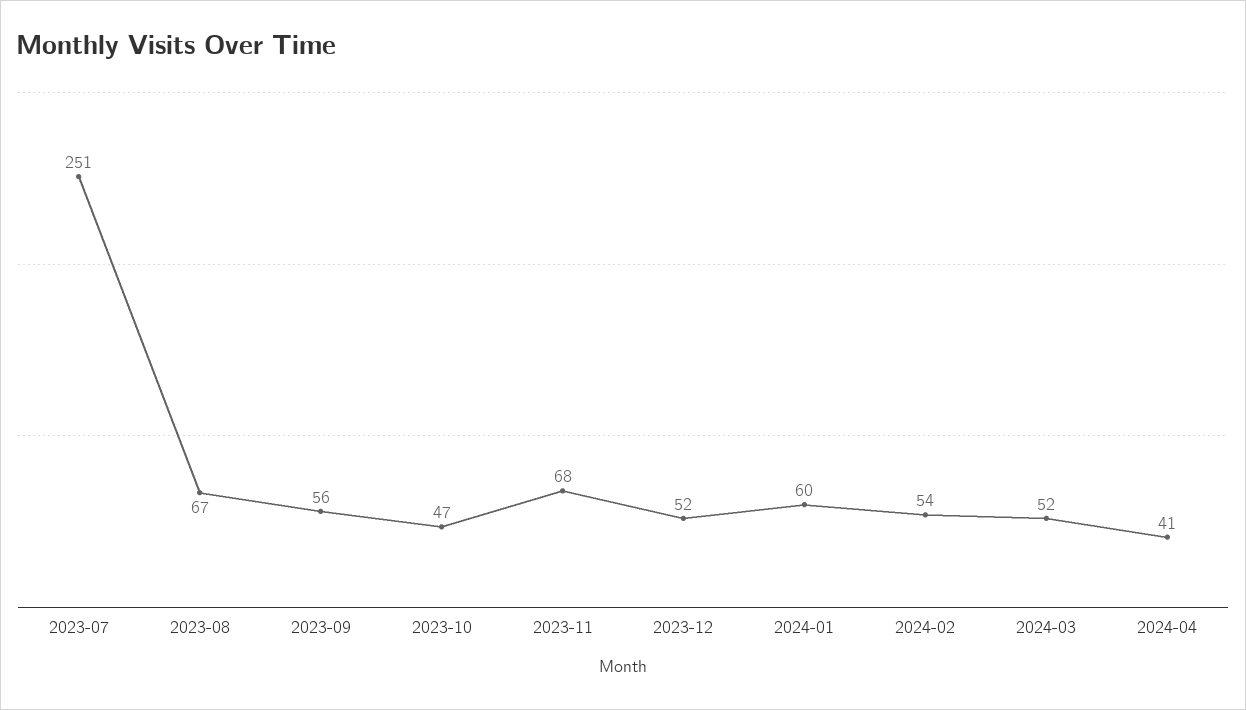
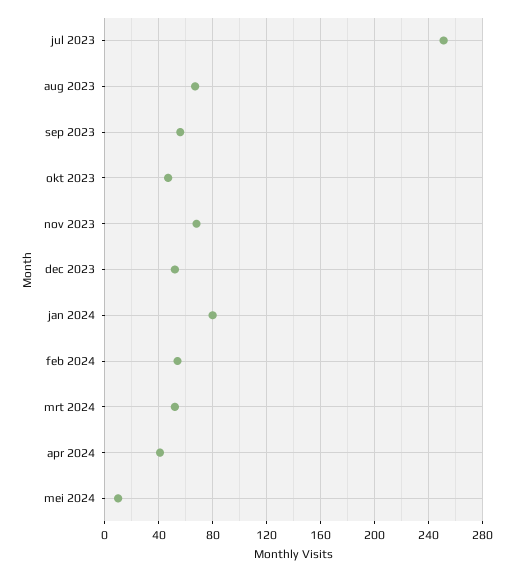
2024-01: 60 -> 80
mei 2024: none -> 10

